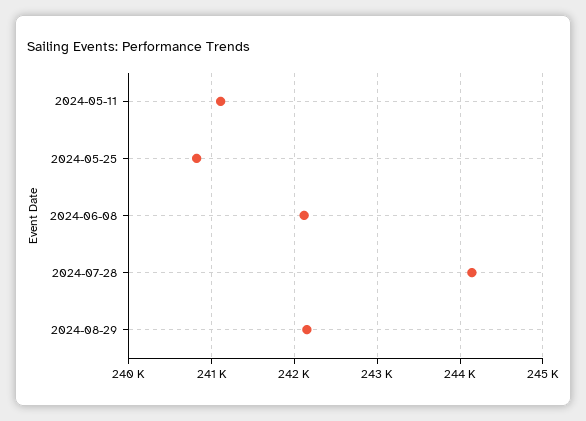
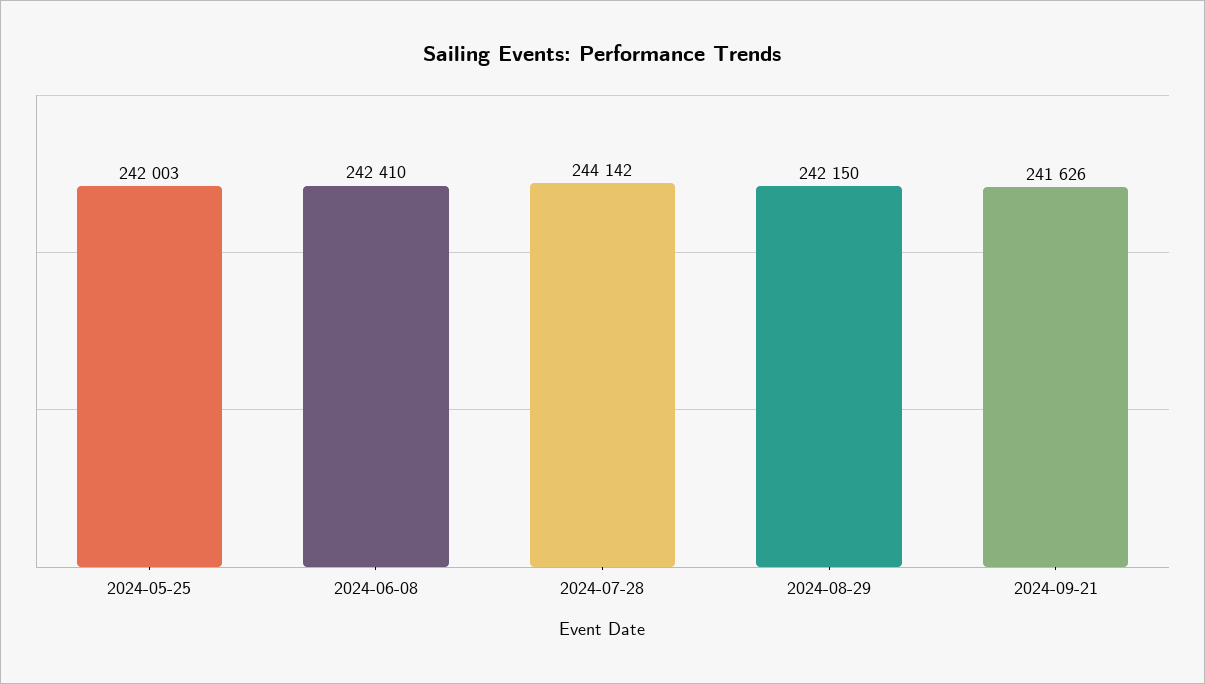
2024-05-11: 241100 -> none
2024-05-25: 240800 -> 242003
2024-06-08: 242100 -> 242410
2024-09-21: none -> 241626

